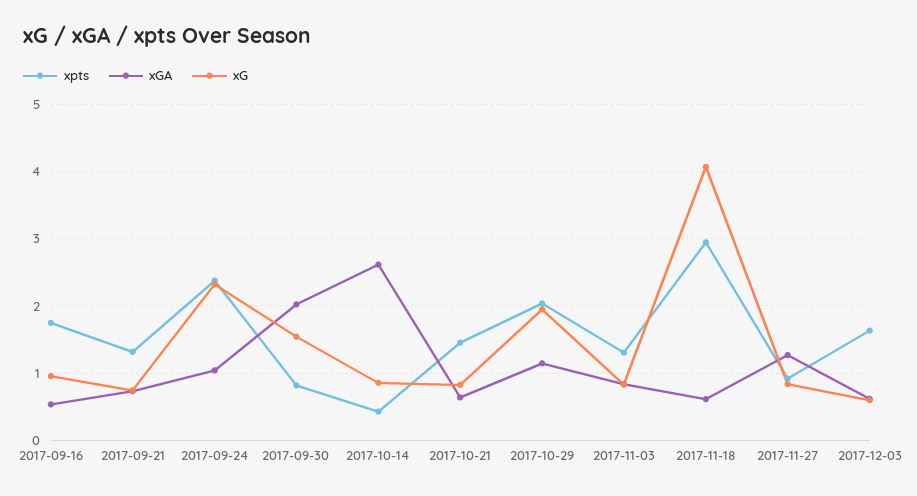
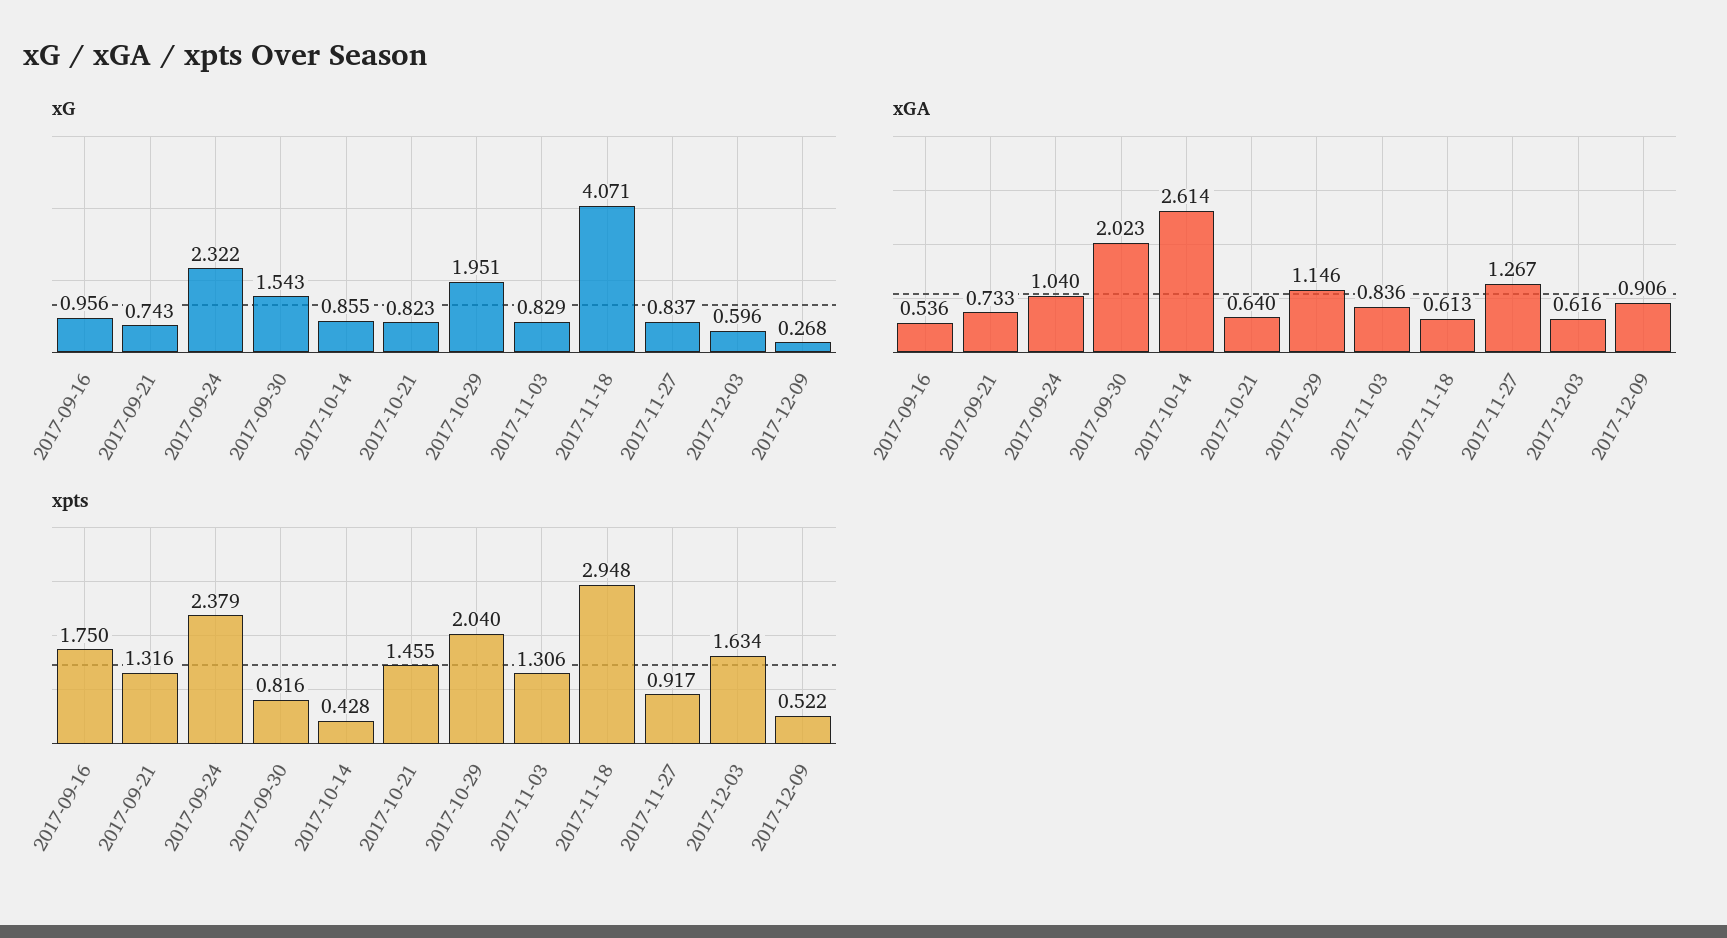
xG, 2017-12-09: none -> 0.268
xGA, 2017-12-09: none -> 0.906
xpts, 2017-12-09: none -> 0.522

